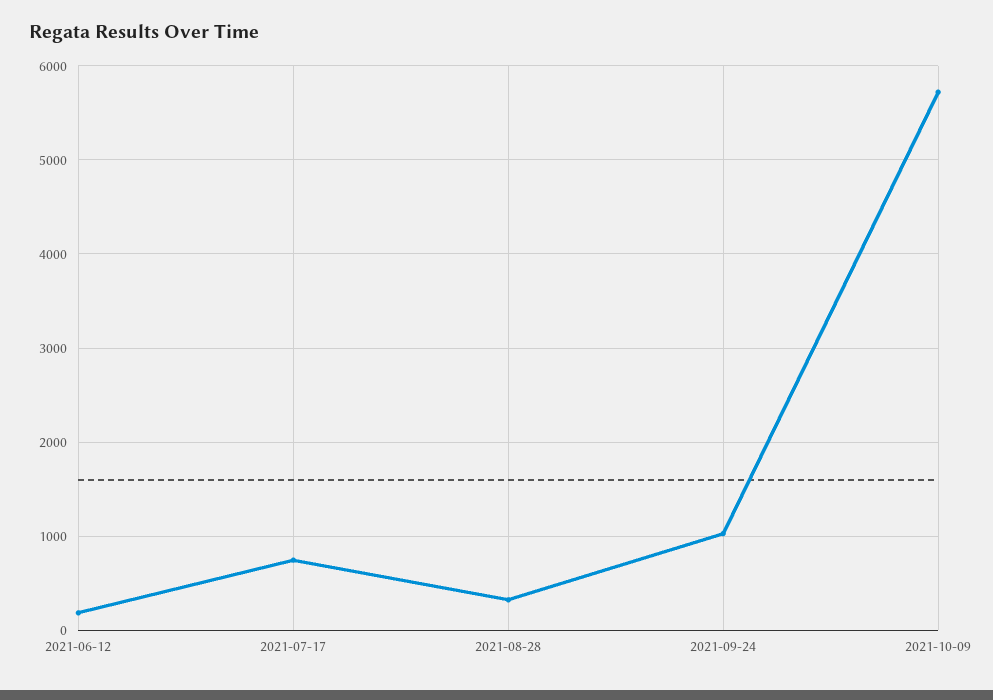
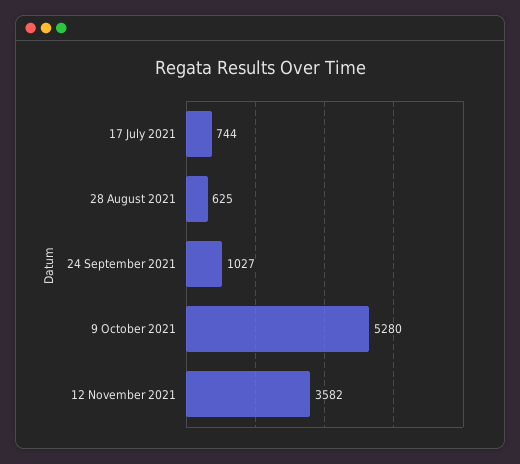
2021-06-12: 200 -> none
2021-08-28: 300 -> 625
2021-10-09: 5700 -> 5280
12 November 2021: none -> 3582

